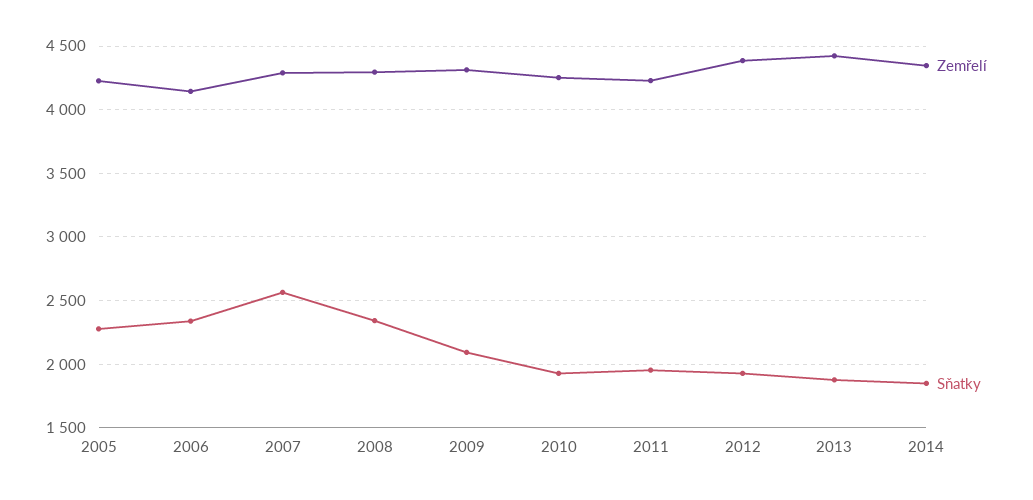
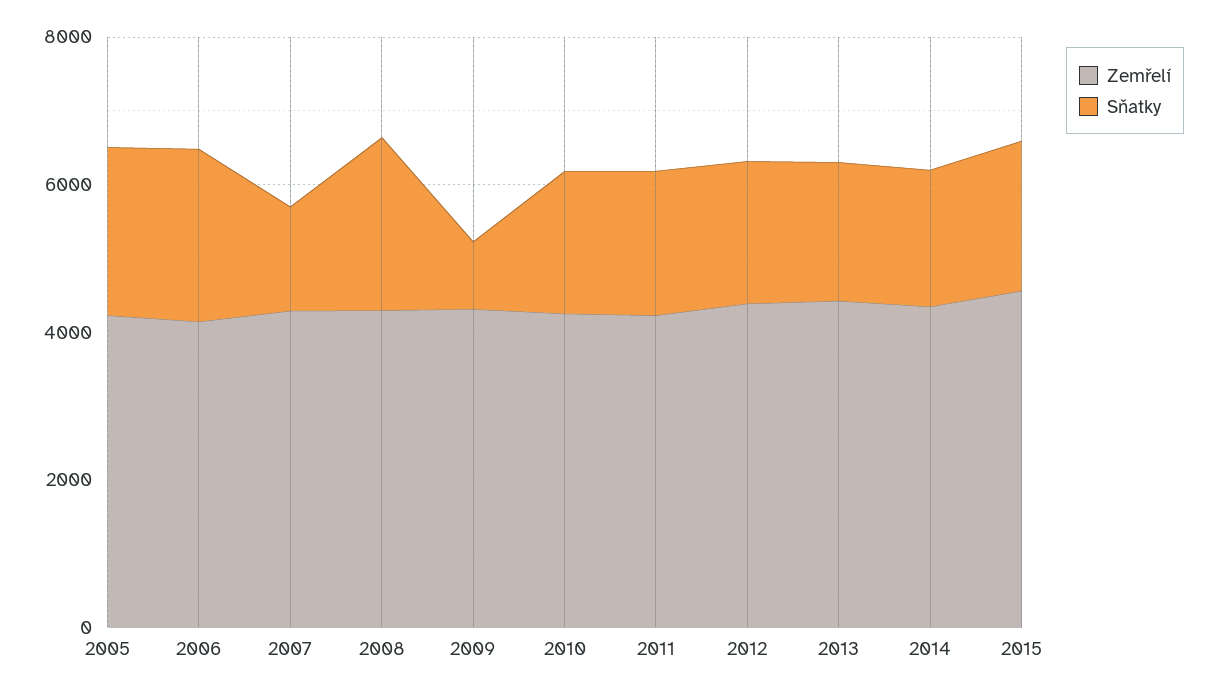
Sňatky, 2007: 2550 -> 1500
Sňatky, 2009: 2100 -> 1000
Zemřelí, 2015: none -> 4500
Sňatky, 2015: none -> 2000

